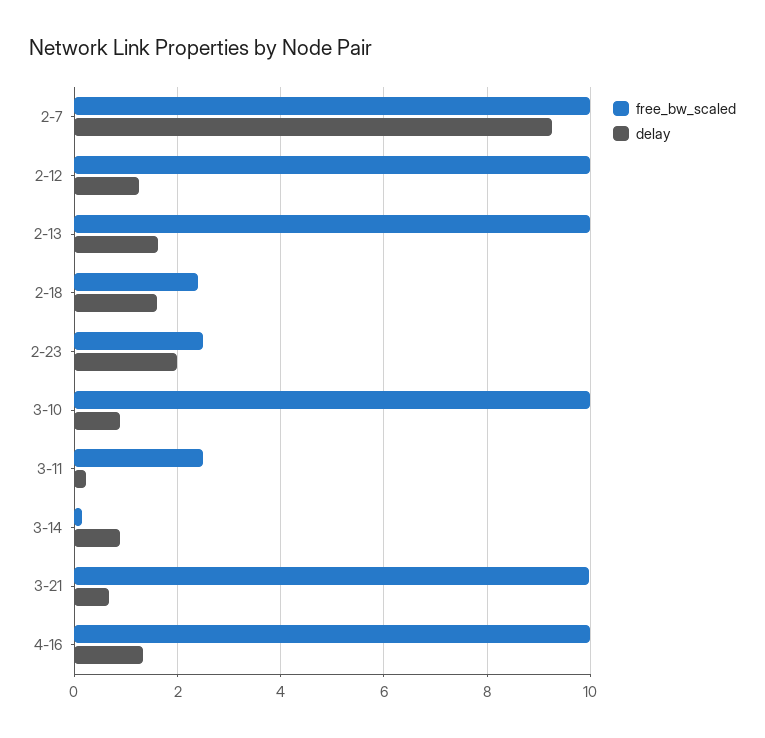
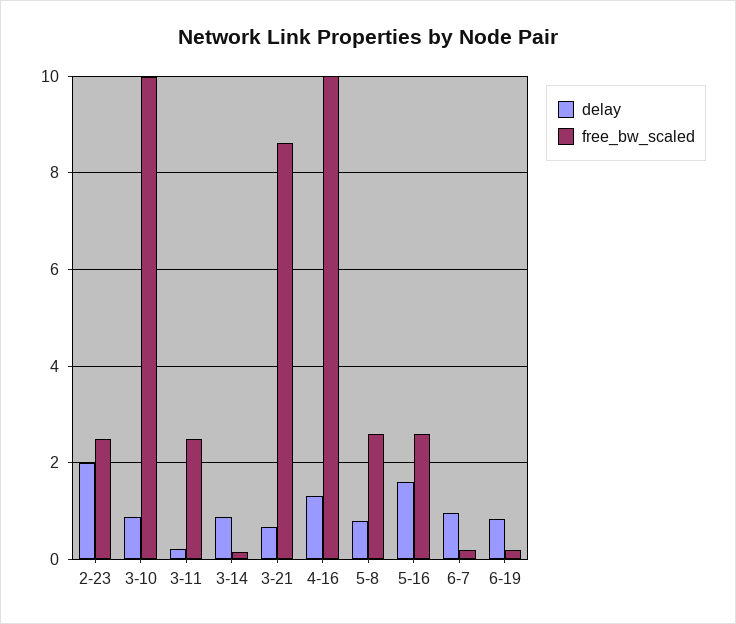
free_bw_scaled, 2-7: 10 -> none
delay, 2-7: 9.2 -> none
free_bw_scaled, 2-12: 10 -> none
delay, 2-12: 1.2 -> none
free_bw_scaled, 2-13: 10 -> none
delay, 2-13: 1.6 -> none
free_bw_scaled, 2-18: 2.4 -> none
delay, 2-18: 1.6 -> none
free_bw_scaled, 3-21: 10 -> 8.6
delay, 5-8: none -> 0.8
free_bw_scaled, 5-8: none -> 2.6
delay, 5-16: none -> 1.6
free_bw_scaled, 5-16: none -> 2.6
delay, 6-7: none -> 1
free_bw_scaled, 6-7: none -> 0.2
delay, 6-19: none -> 0.8
free_bw_scaled, 6-19: none -> 0.2

